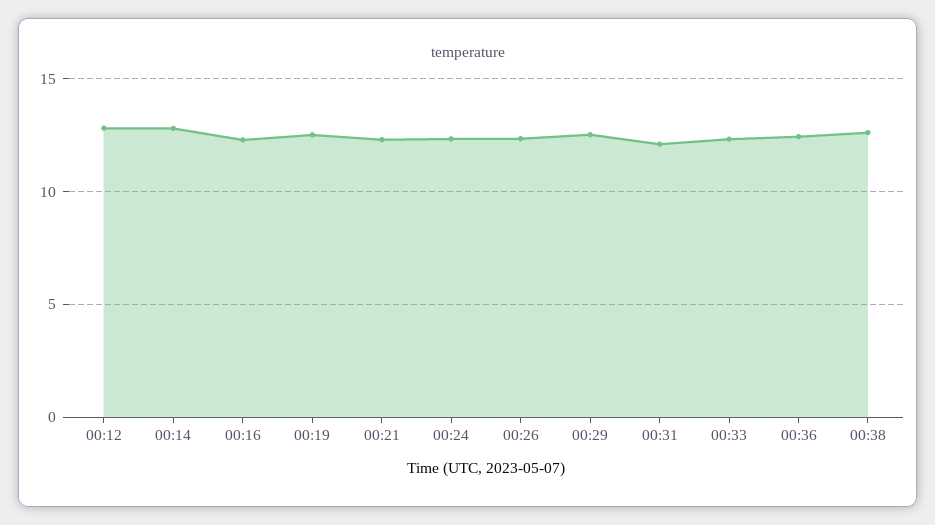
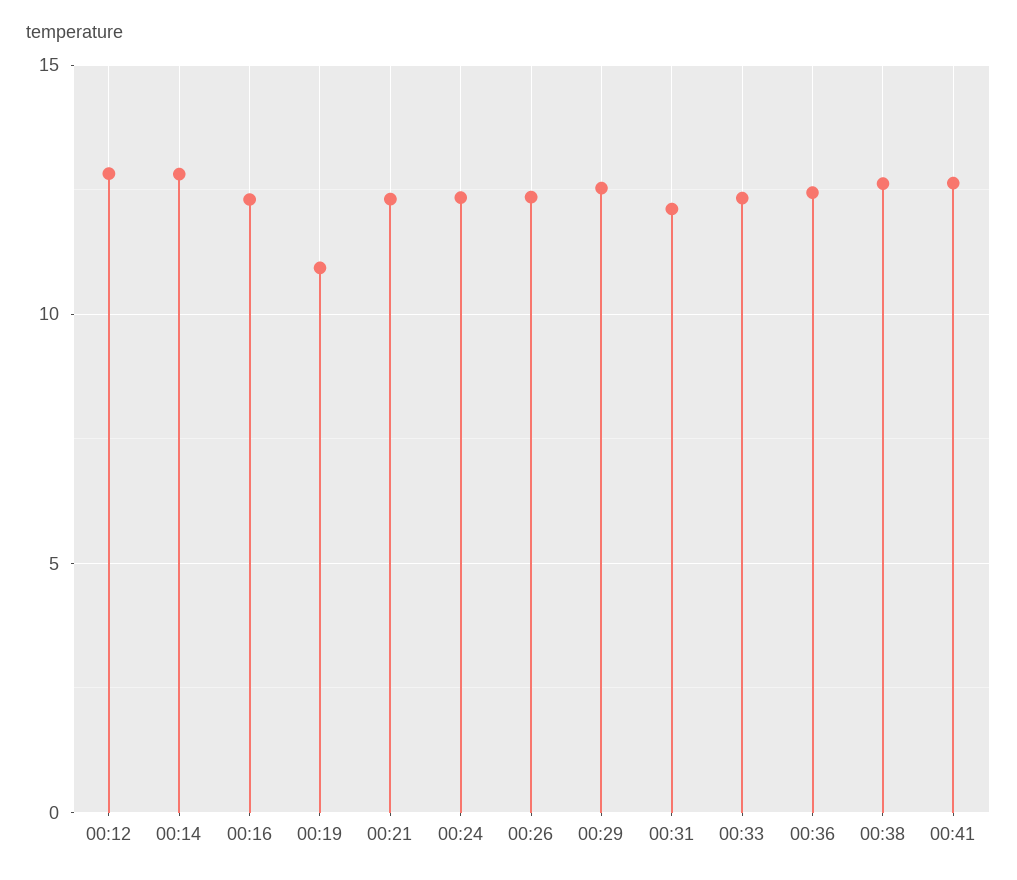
00:19: 12.5 -> 11
00:41: none -> 12.5

